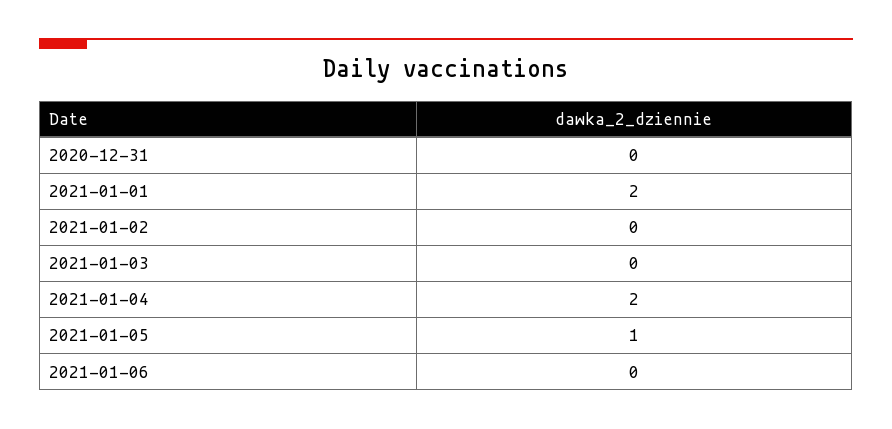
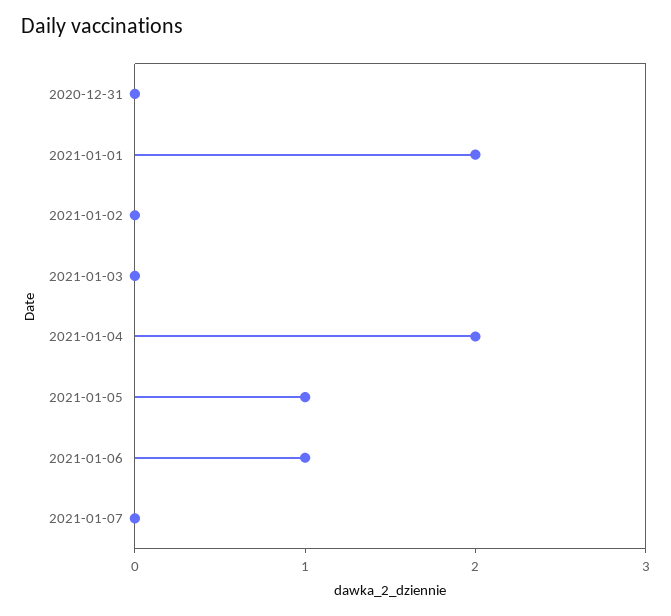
2021-01-06: 0 -> 1
2021-01-07: none -> 0

